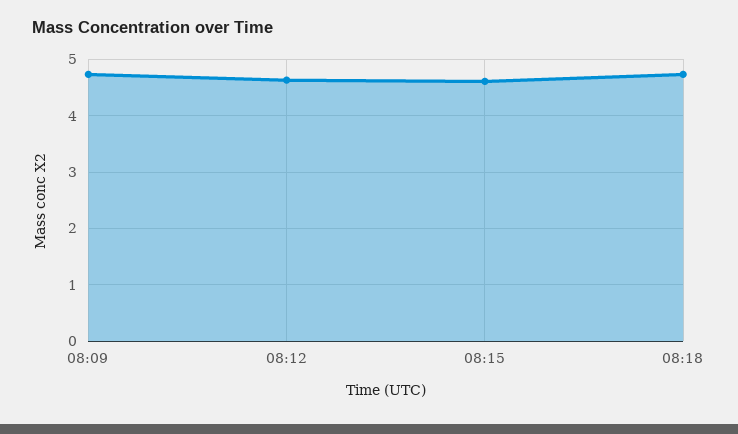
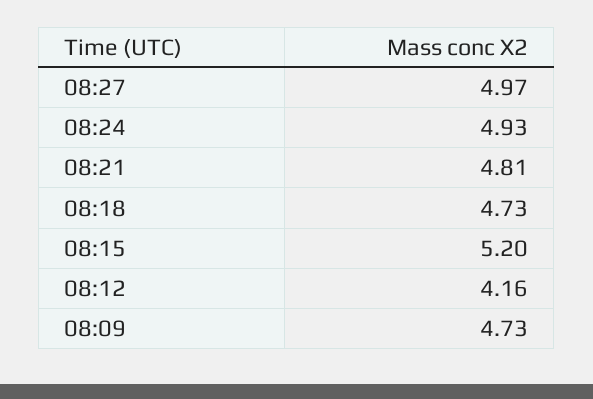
08:12: 4.6 -> 4.16
08:15: 4.6 -> 5.2
08:27: none -> 4.97
08:24: none -> 4.93
08:21: none -> 4.81

